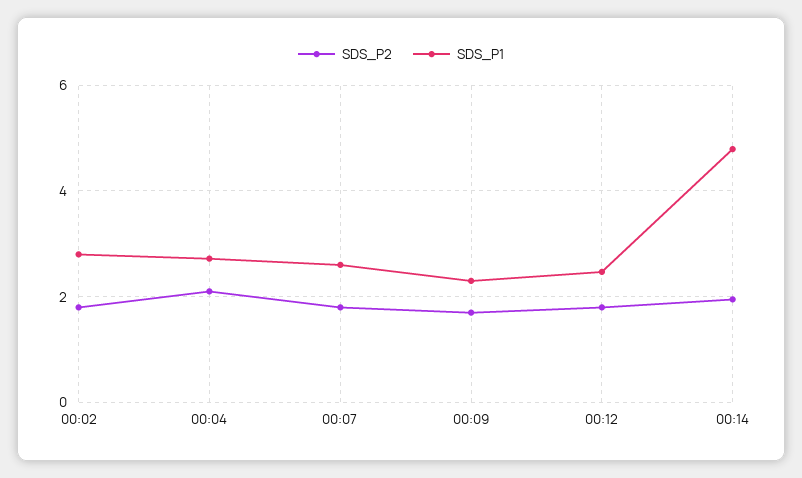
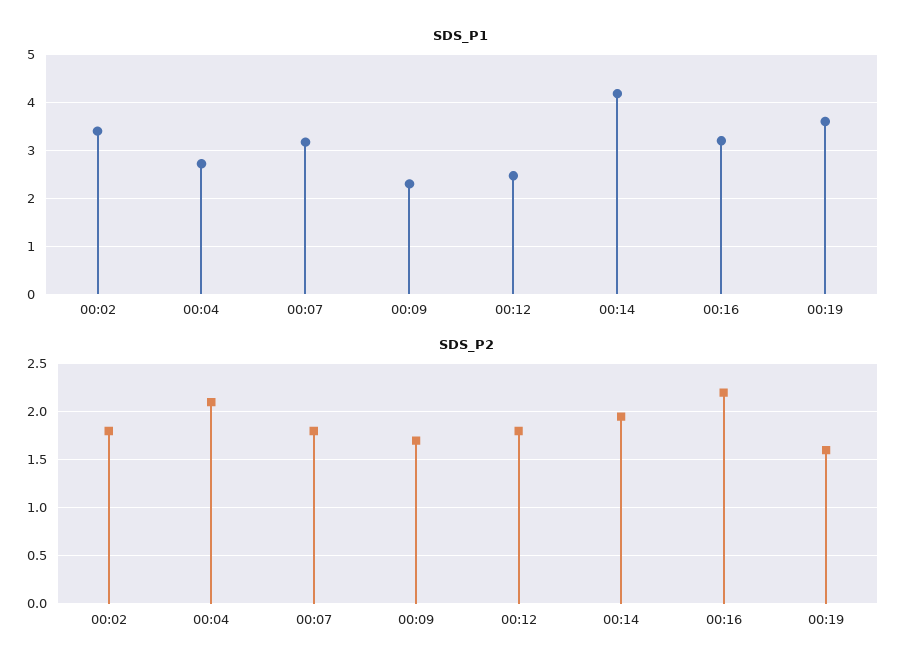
SDS_P1, 00:02: 2.8 -> 3.4
SDS_P1, 00:07: 2.6 -> 3.2
SDS_P1, 00:14: 4.8 -> 4.2
SDS_P1, 00:16: none -> 3.2
SDS_P1, 00:19: none -> 3.6
SDS_P2, 00:16: none -> 2.2
SDS_P2, 00:19: none -> 1.6

